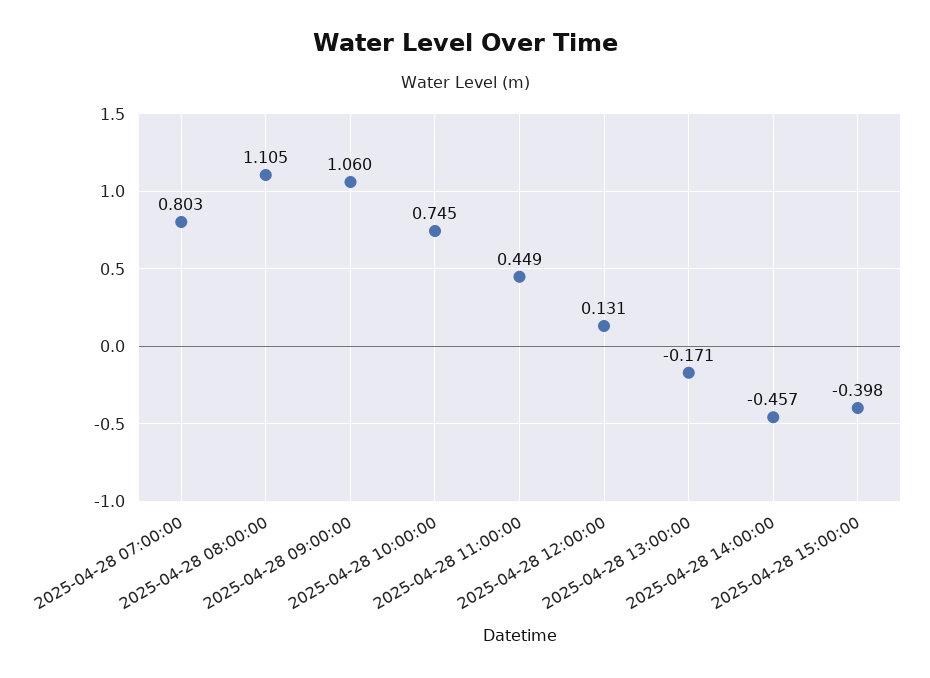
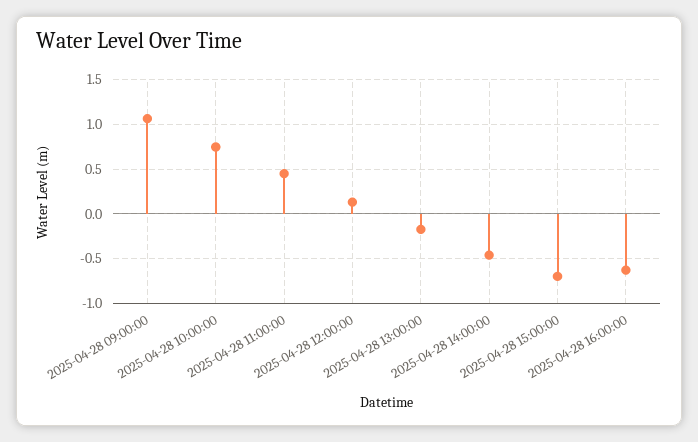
2025-04-28 07:00:00: 0.803 -> none
2025-04-28 08:00:00: 1.105 -> none
2025-04-28 15:00:00: -0.398 -> -0.7
2025-04-28 16:00:00: none -> -0.6

